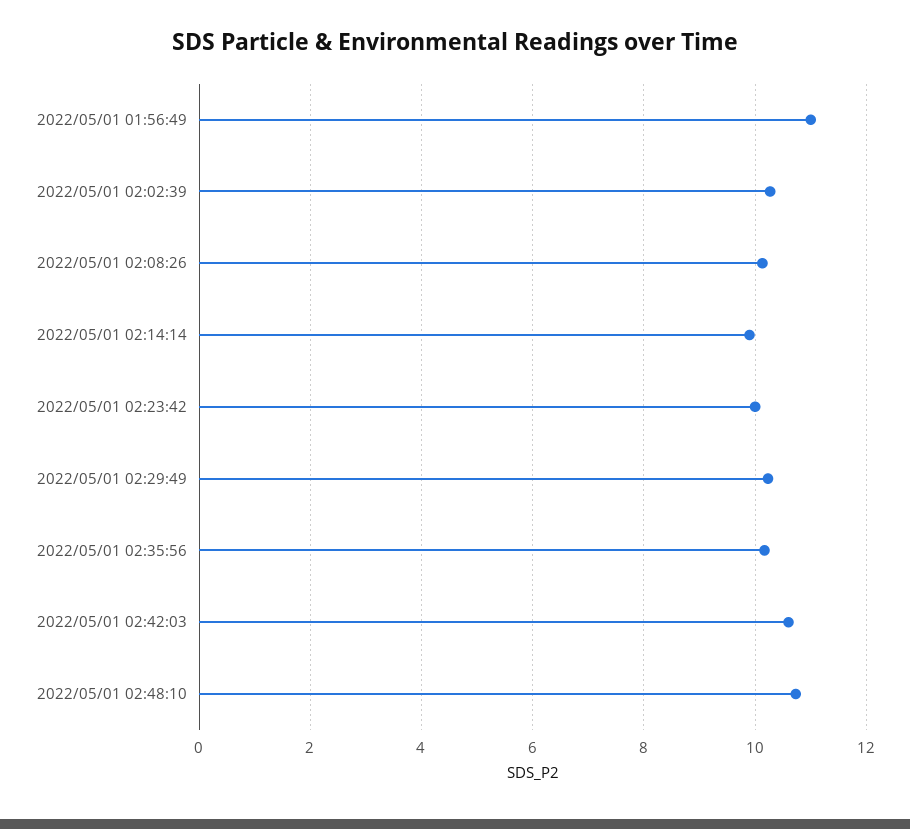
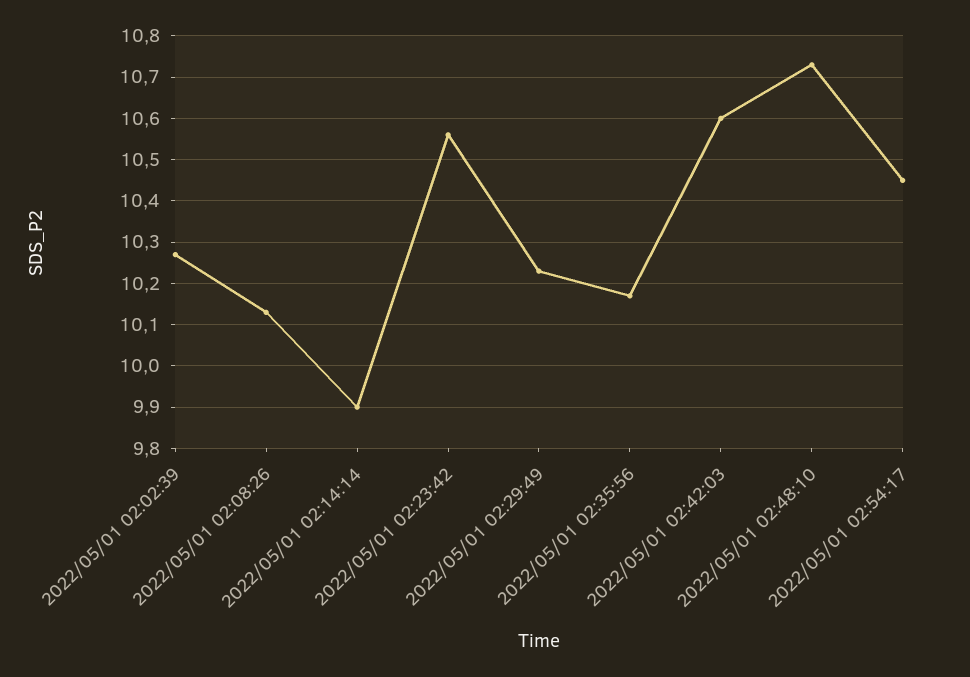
2022/05/01 01:56:49: 11 -> none
2022/05/01 02:23:42: 10 -> 10.55
2022/05/01 02:54:17: none -> 10.45

